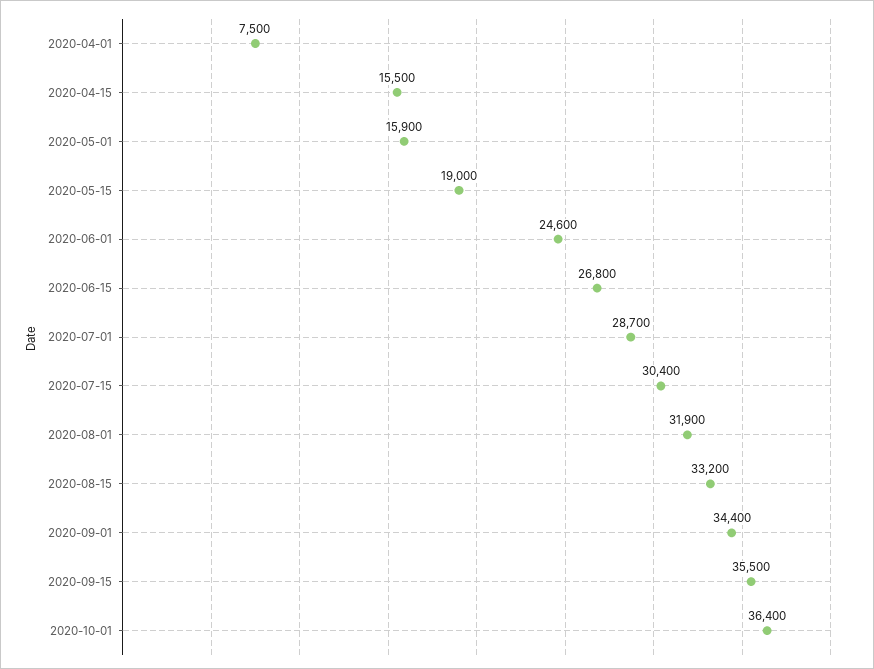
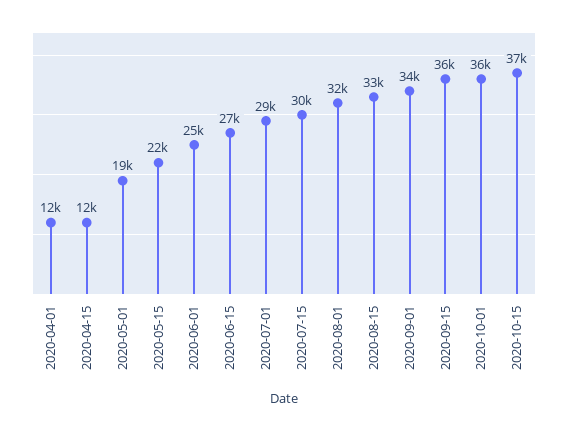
2020-04-01: 7500 -> 12000
2020-04-15: 15500 -> 12000
2020-05-01: 15900 -> 19000
2020-05-15: 19000 -> 22000
2020-10-15: none -> 37000

